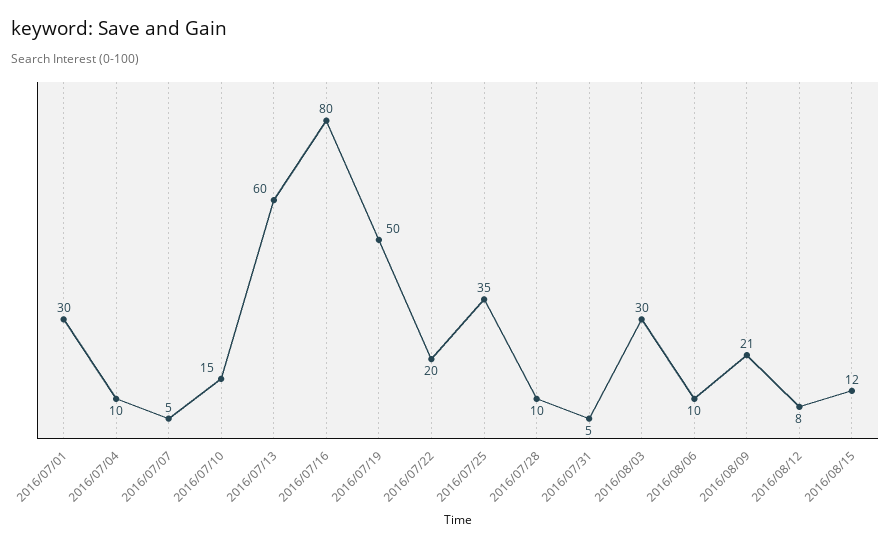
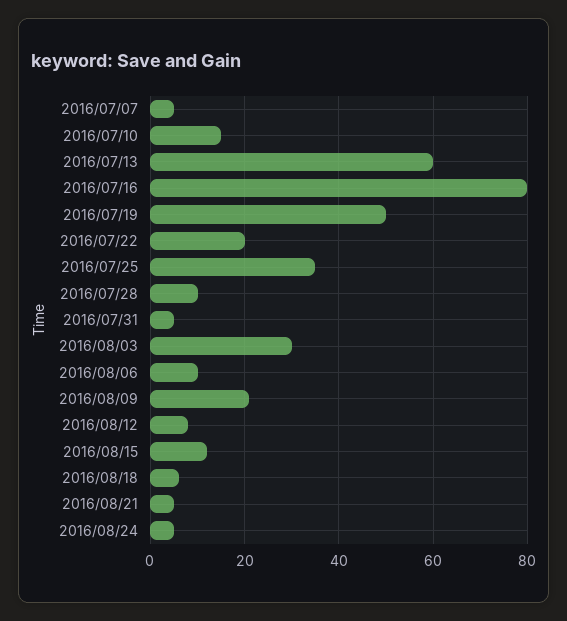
2016/07/01: 30 -> none
2016/07/04: 10 -> none
2016/08/18: none -> 5
2016/08/21: none -> 5
2016/08/24: none -> 5

